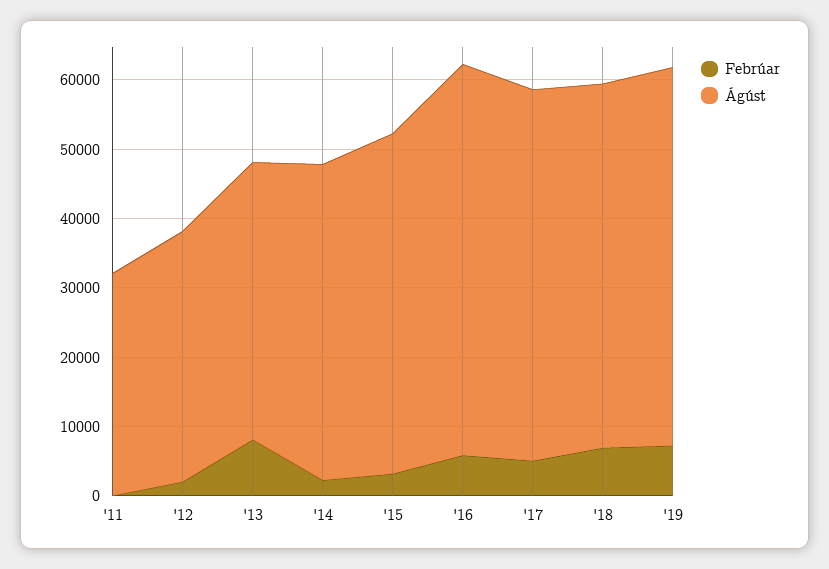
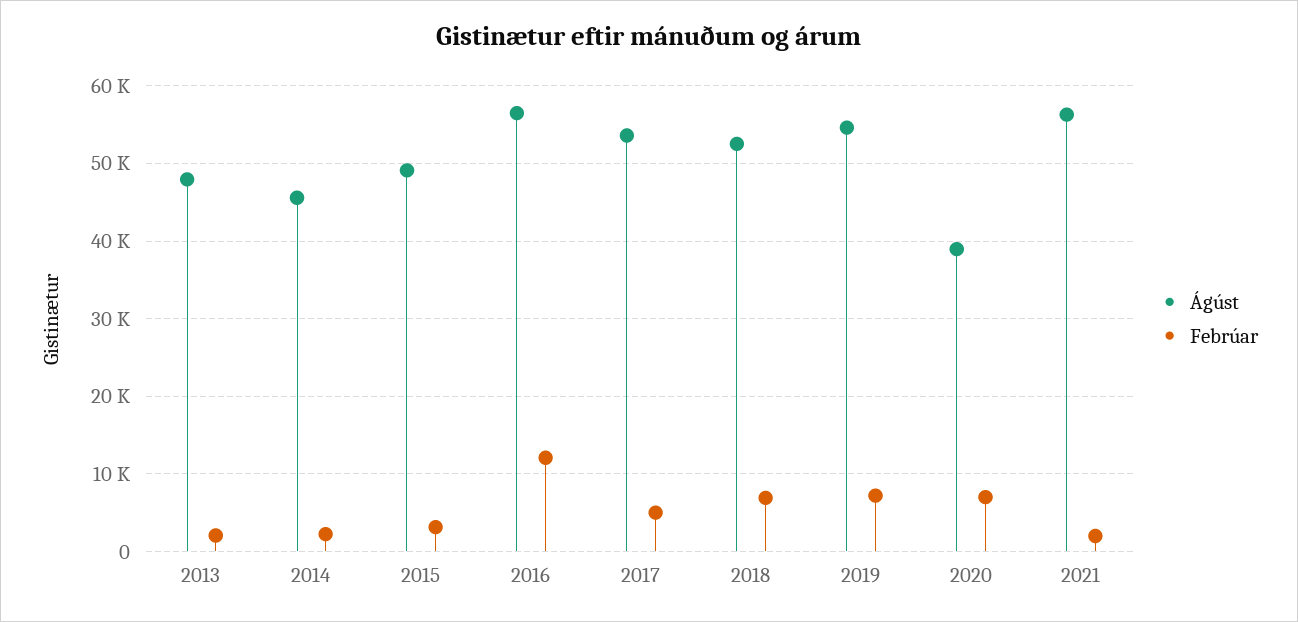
Febrúar, '11: 0 -> none
Ágúst, '11: 32000 -> none
Febrúar, '12: 2000 -> none
Ágúst, '12: 36000 -> none
Febrúar, '13: 8000 -> 2000
Ágúst, '13: 40000 -> 48000
Febrúar, '16: 6000 -> 12000
Ágúst, 2020: none -> 39000
Febrúar, 2020: none -> 7000
Ágúst, 2021: none -> 56000
Febrúar, 2021: none -> 2000

